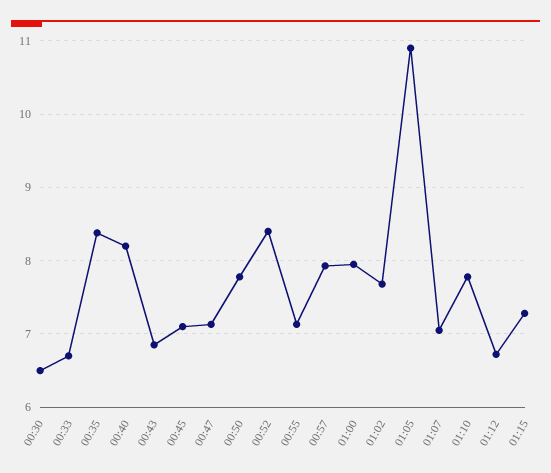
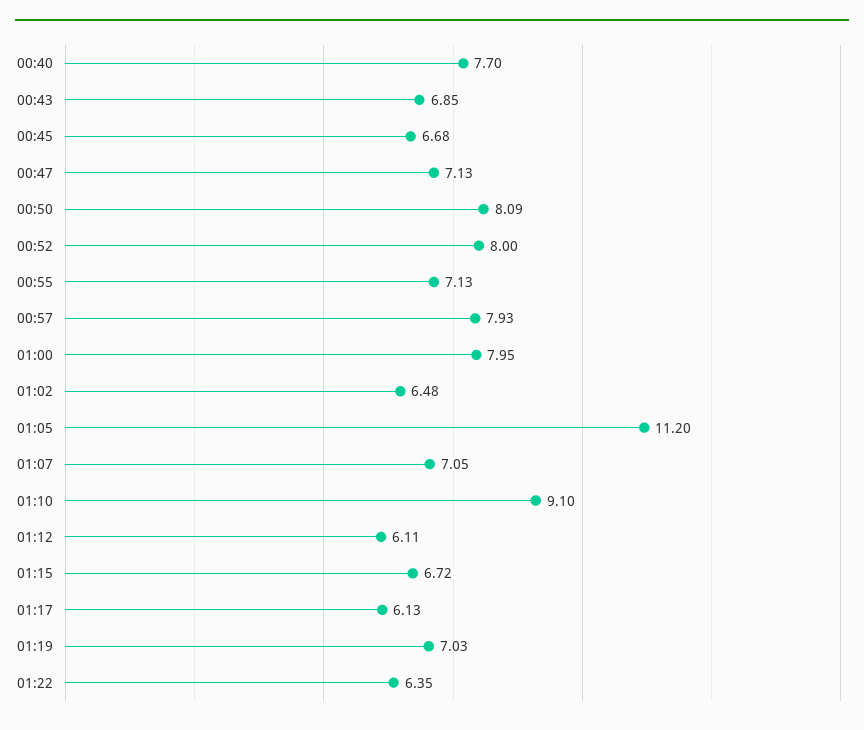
00:30: 6.5 -> none
00:33: 6.7 -> none
00:35: 8.4 -> none
00:40: 8.2 -> 7.7
00:45: 7.1 -> 6.68
00:50: 7.8 -> 8.09
00:52: 8.4 -> 8
01:02: 7.7 -> 6.48
01:05: 10.9 -> 11.2
01:10: 7.8 -> 9.1
01:12: 6.7 -> 6.11
01:15: 7.3 -> 6.72
01:17: none -> 6.13
01:19: none -> 7.03
01:22: none -> 6.35

